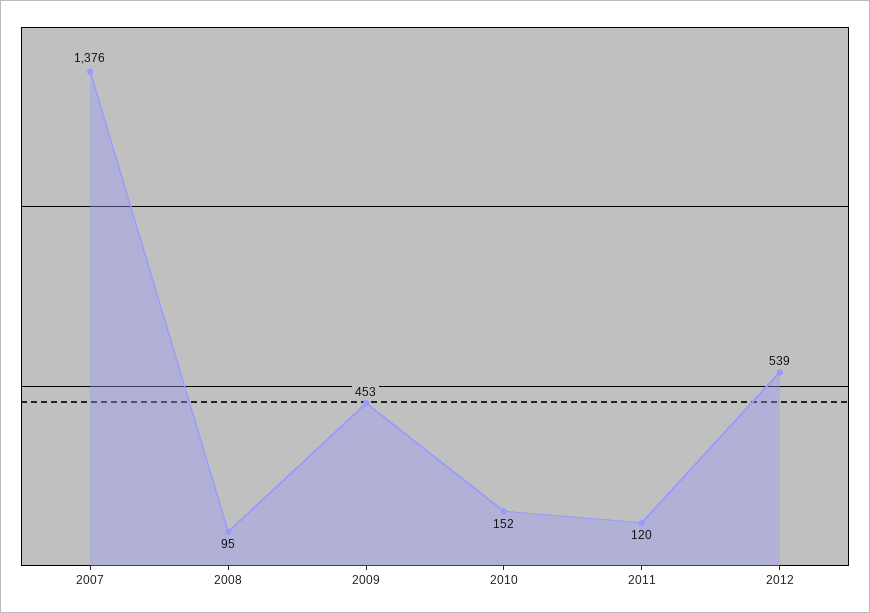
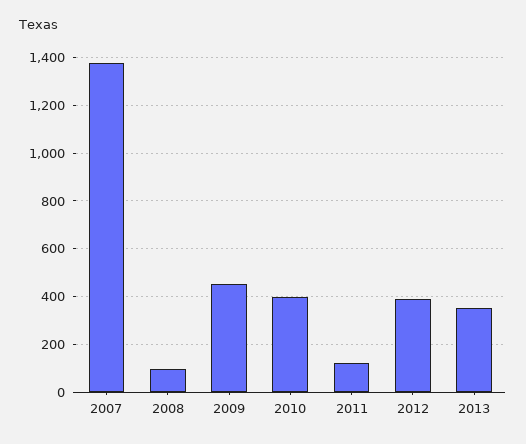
2010: 152 -> 400
2012: 539 -> 400
2013: none -> 350

